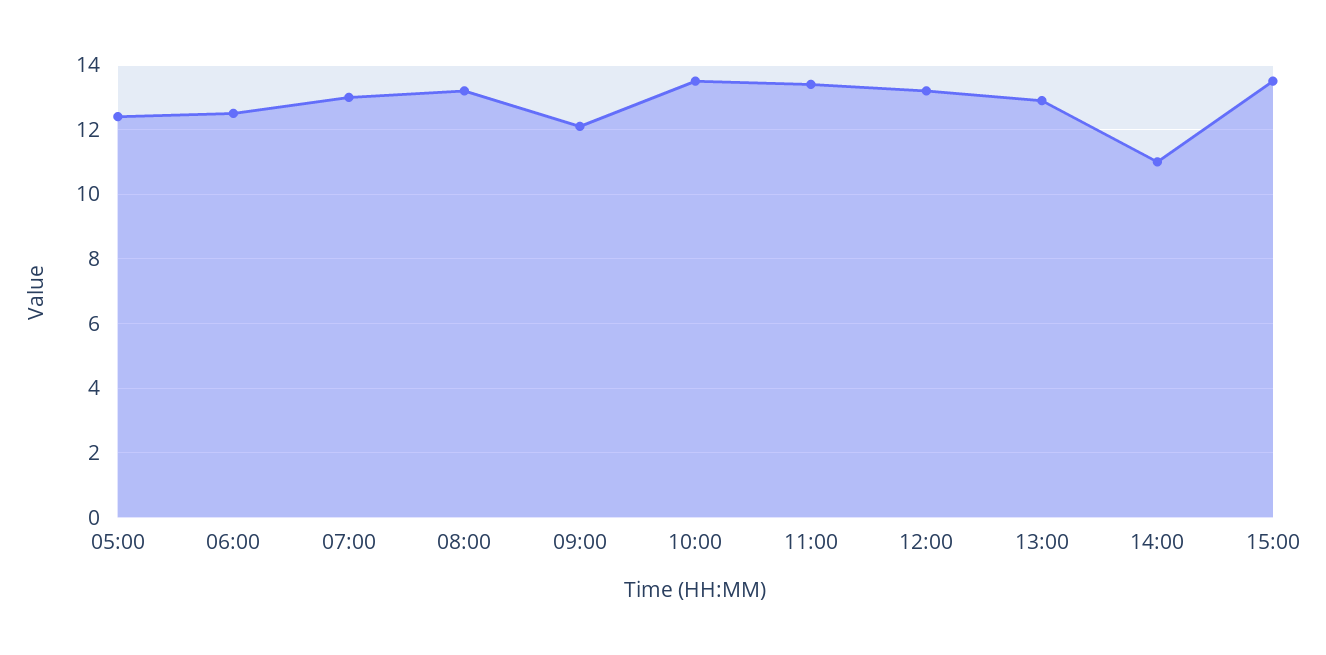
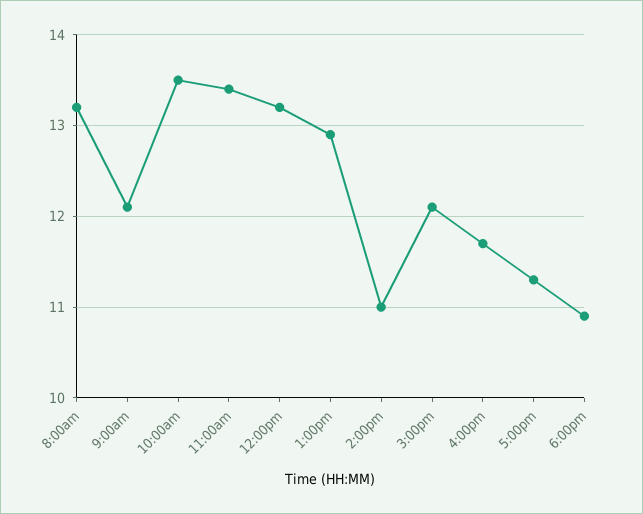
05:00: 12.5 -> none
06:00: 12.5 -> none
07:00: 13 -> none
15:00: 13.5 -> 12.1
4:00pm: none -> 11.7
5:00pm: none -> 11.3
6:00pm: none -> 10.9

